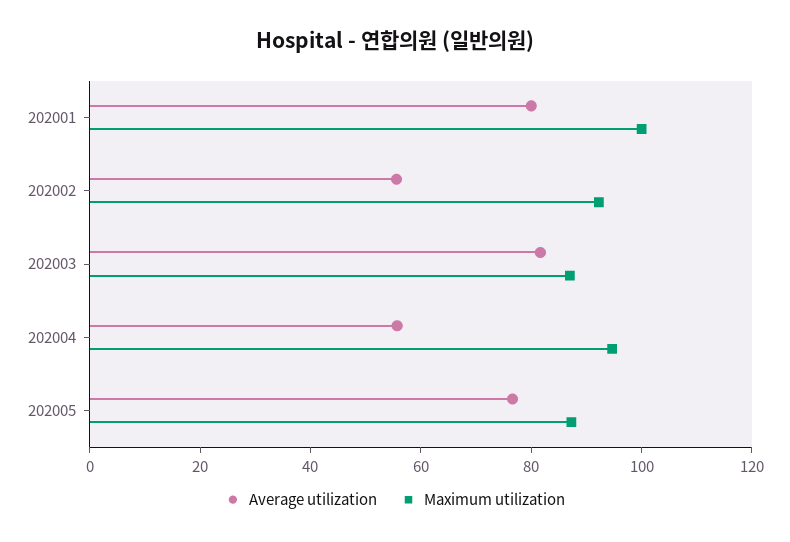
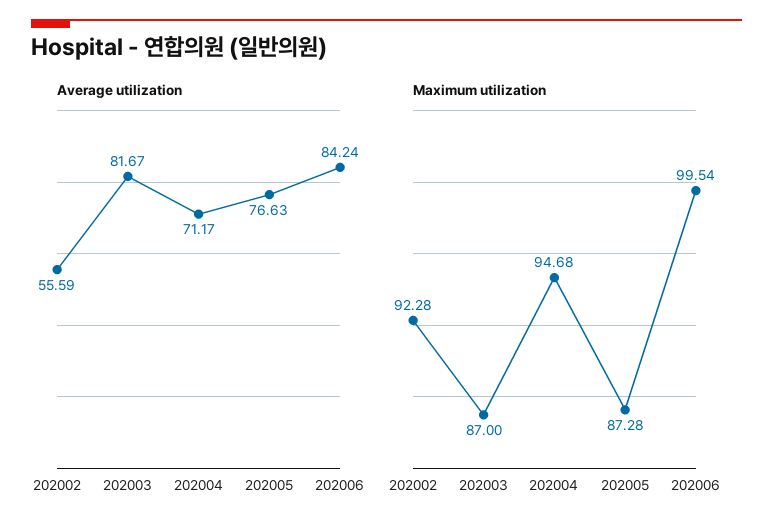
Average utilization, 202001: 80 -> none
Maximum utilization, 202001: 100 -> none
Average utilization, 202004: 55 -> 71.17
Average utilization, 202006: none -> 84.24
Maximum utilization, 202006: none -> 99.54

